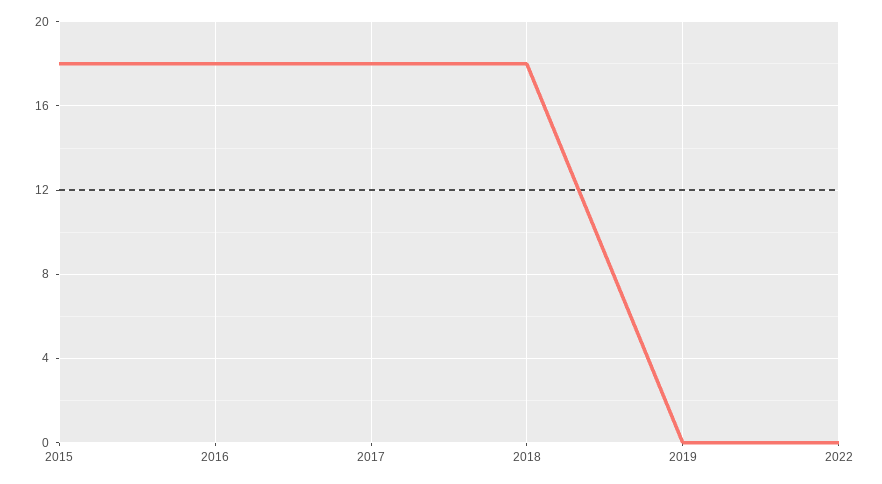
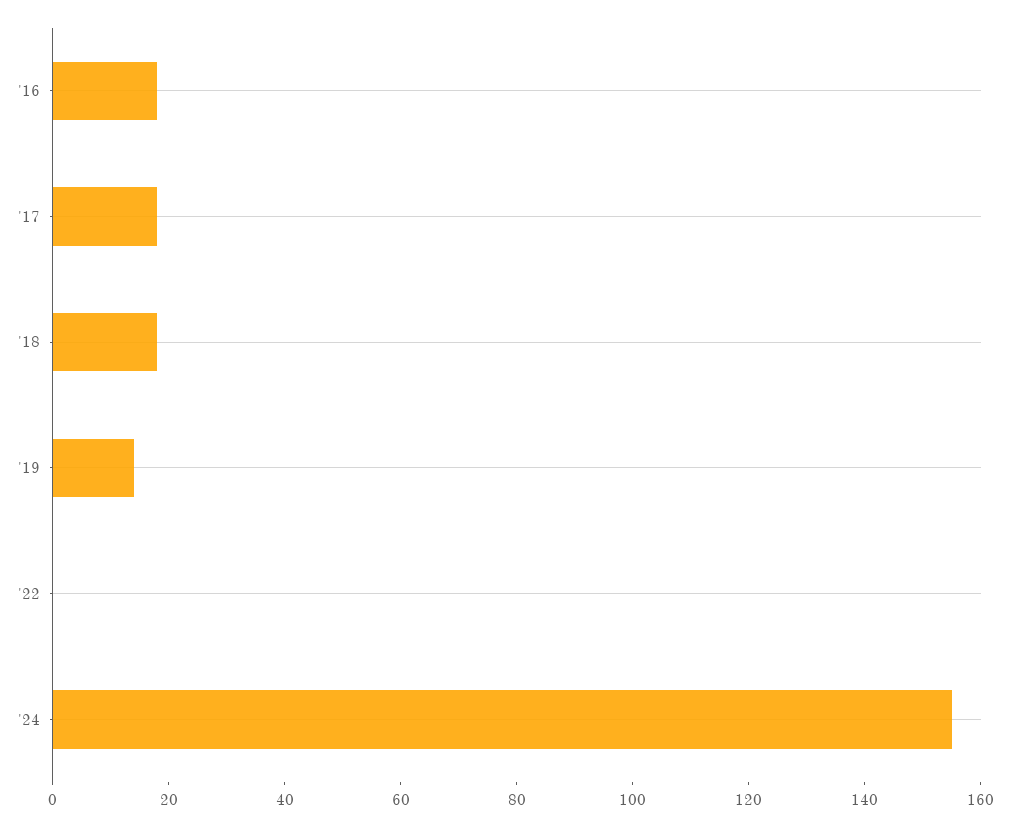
2015: 18 -> none
2019: 0 -> 15
'24: none -> 155

